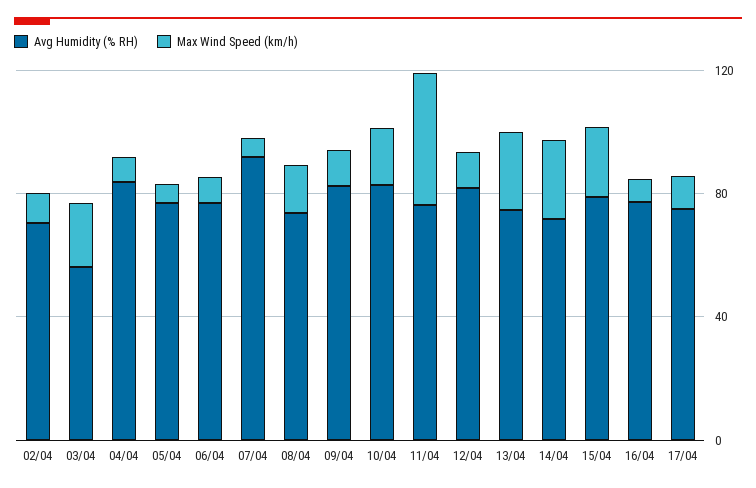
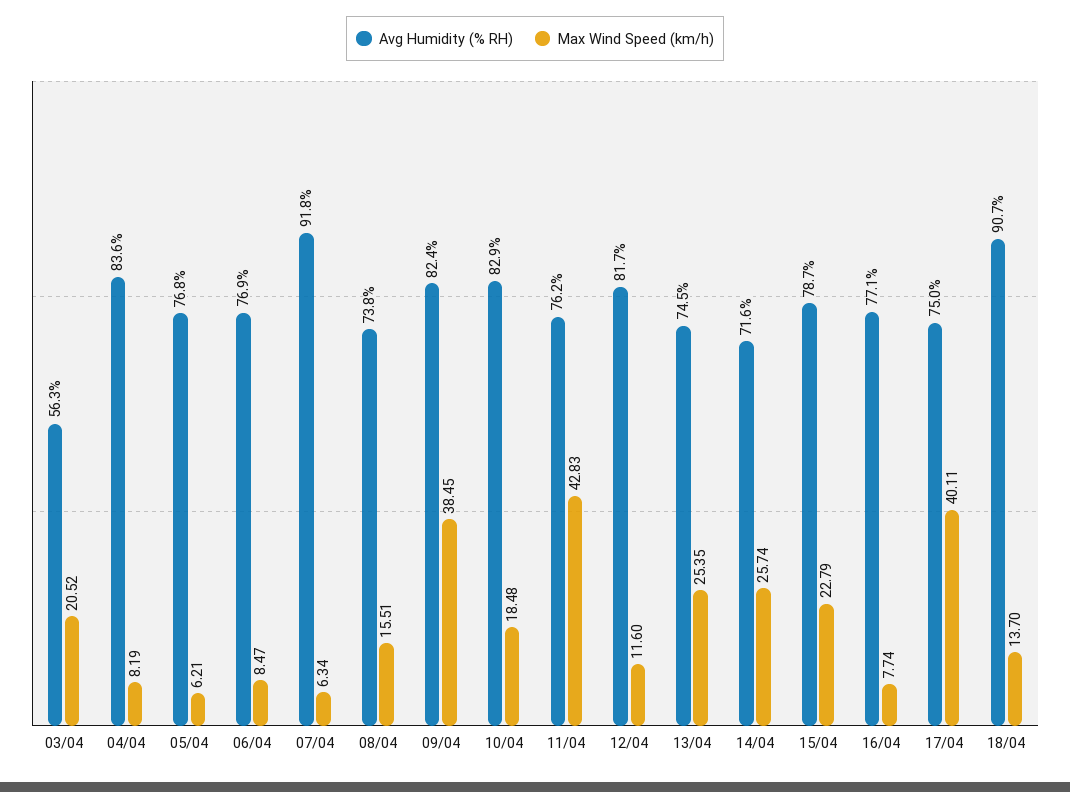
Avg Humidity (% RH), 02/04: 70 -> none
Max Wind Speed (km/h), 02/04: 10 -> none
Max Wind Speed (km/h), 09/04: 10 -> 38.45
Max Wind Speed (km/h), 17/04: 10 -> 40.11
Avg Humidity (% RH), 18/04: none -> 90.7
Max Wind Speed (km/h), 18/04: none -> 13.7

